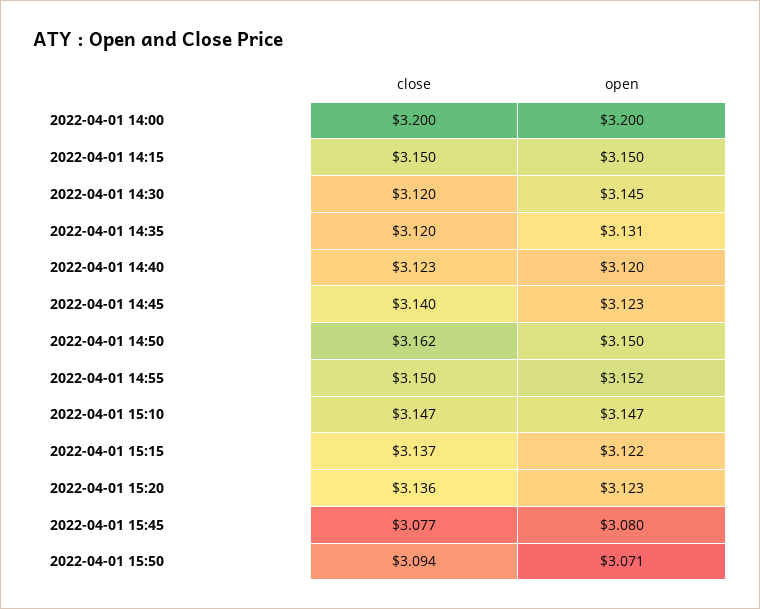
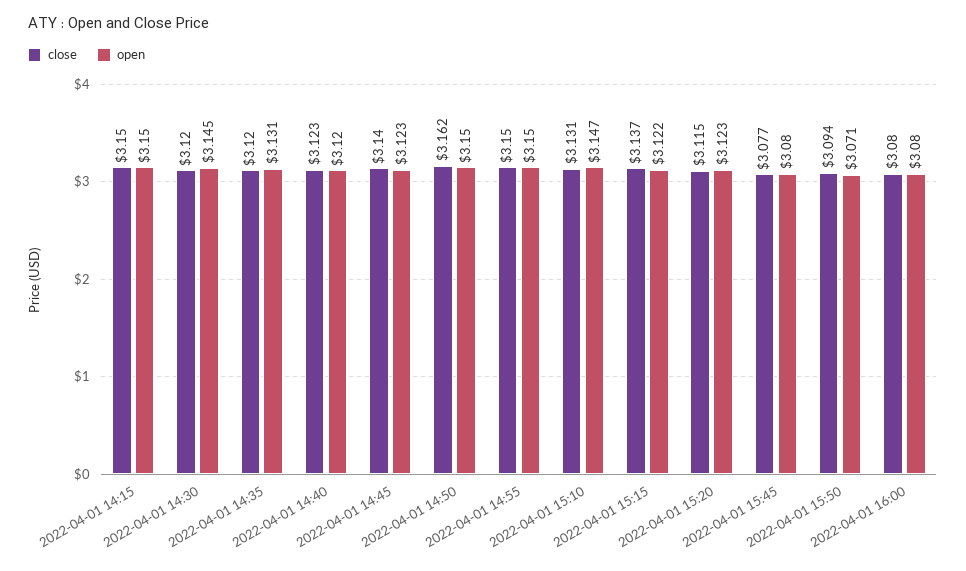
close, 2022-04-01 14:00: 3.2 -> none
open, 2022-04-01 14:00: 3.2 -> none
open, 2022-04-01 14:55: 3.152 -> 3.15
close, 2022-04-01 15:10: 3.147 -> 3.131
close, 2022-04-01 15:20: 3.136 -> 3.115
close, 2022-04-01 16:00: none -> 3.08
open, 2022-04-01 16:00: none -> 3.08

